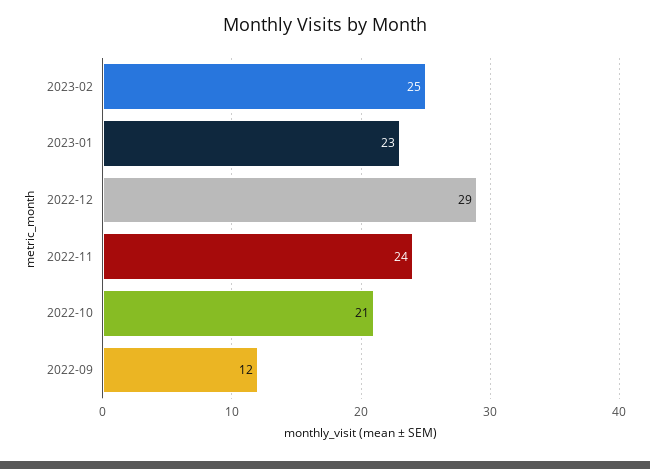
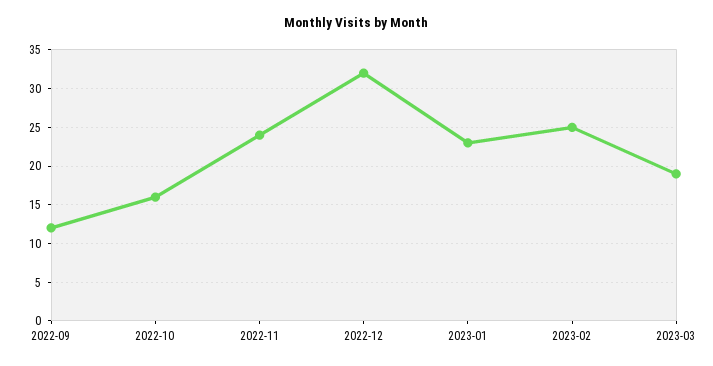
2022-12: 29 -> 32
2022-10: 21 -> 16
2023-03: none -> 19

